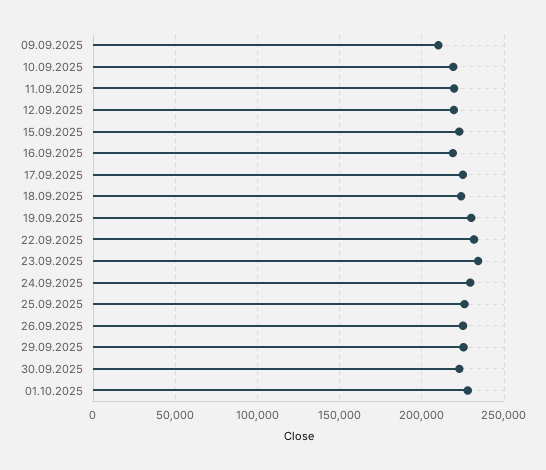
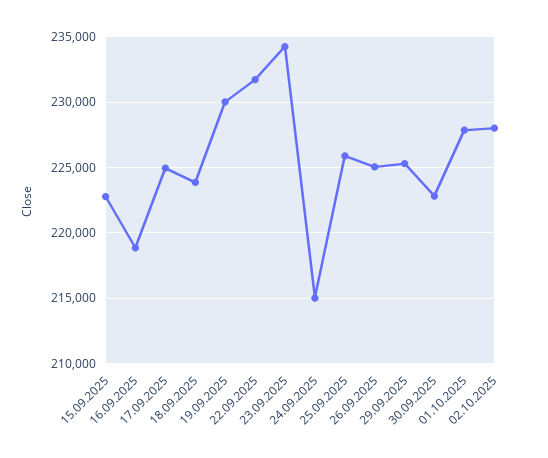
09.09.2025: 210000 -> none
10.09.2025: 220000 -> none
11.09.2025: 220000 -> none
12.09.2025: 220000 -> none
24.09.2025: 230000 -> 215000
02.10.2025: none -> 228000

